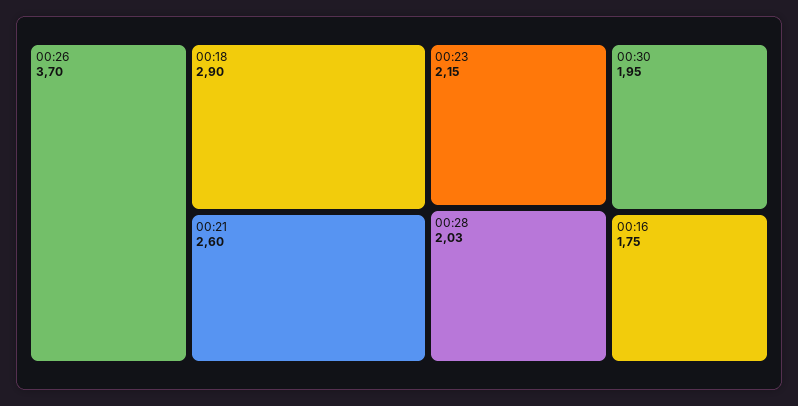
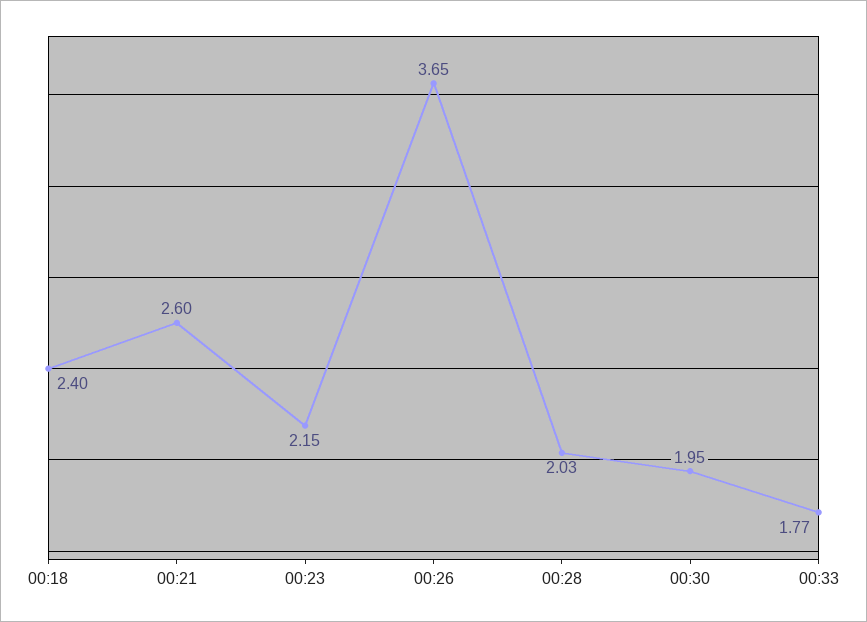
00:26: 3.7 -> 3.65
00:18: 2.9 -> 2.4
00:16: 1.75 -> none
00:33: none -> 1.77

